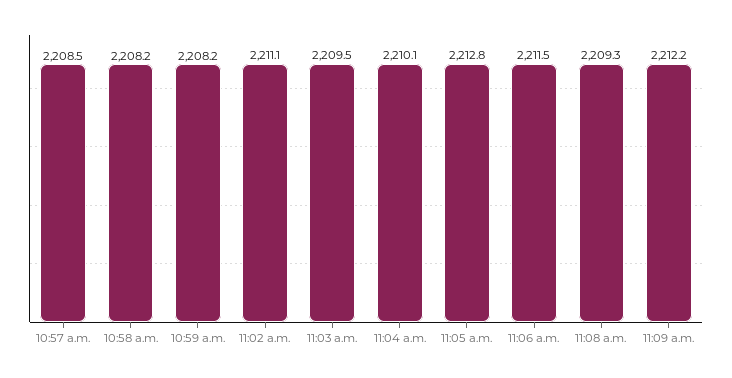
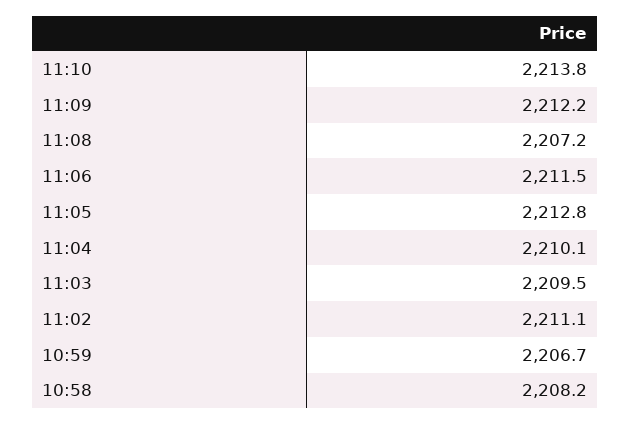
10:57 a.m.: 2208.5 -> none
10:59 a.m.: 2208.2 -> 2206.7
11:08 a.m.: 2209.3 -> 2207.2
11:10: none -> 2213.8

